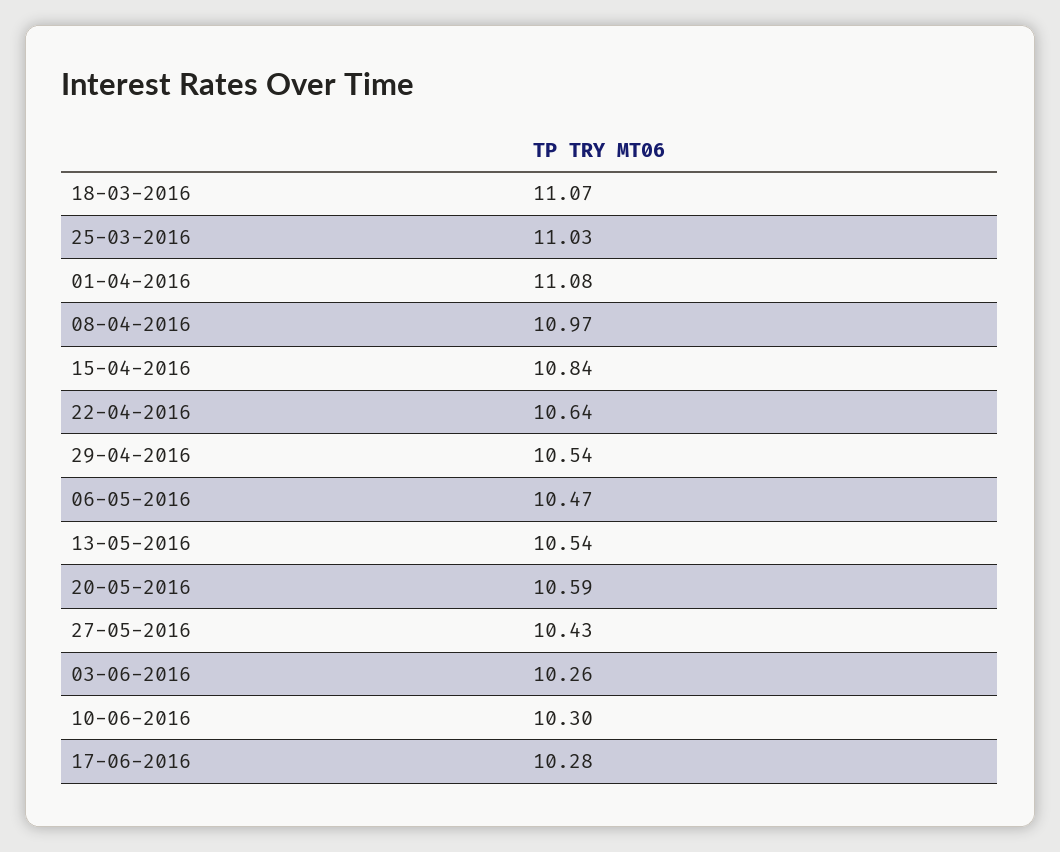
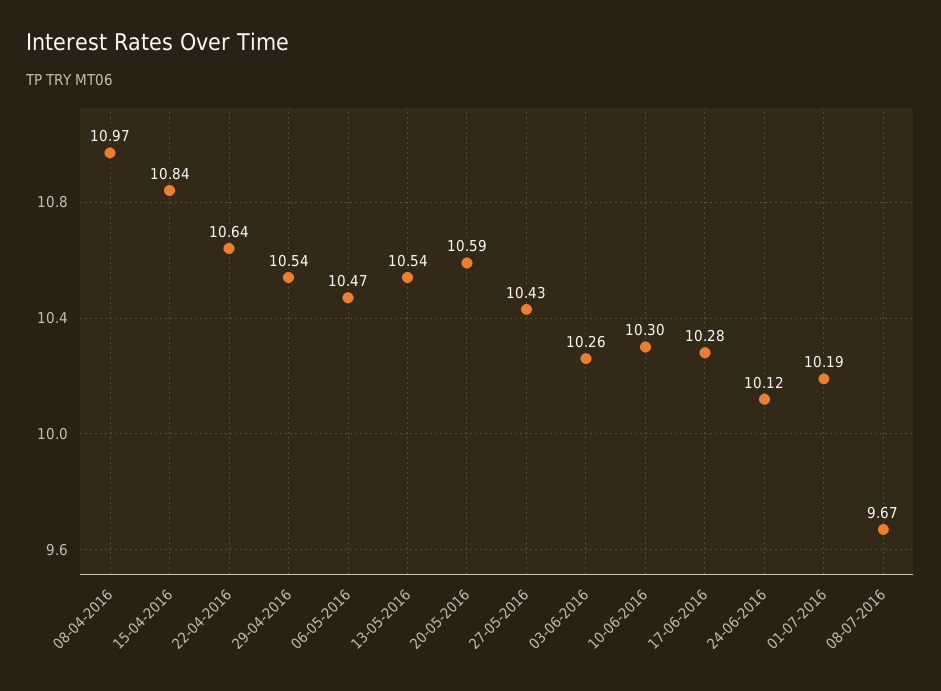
18-03-2016: 11.07 -> none
25-03-2016: 11.03 -> none
01-04-2016: 11.08 -> none
24-06-2016: none -> 10.12
01-07-2016: none -> 10.19
08-07-2016: none -> 9.67

